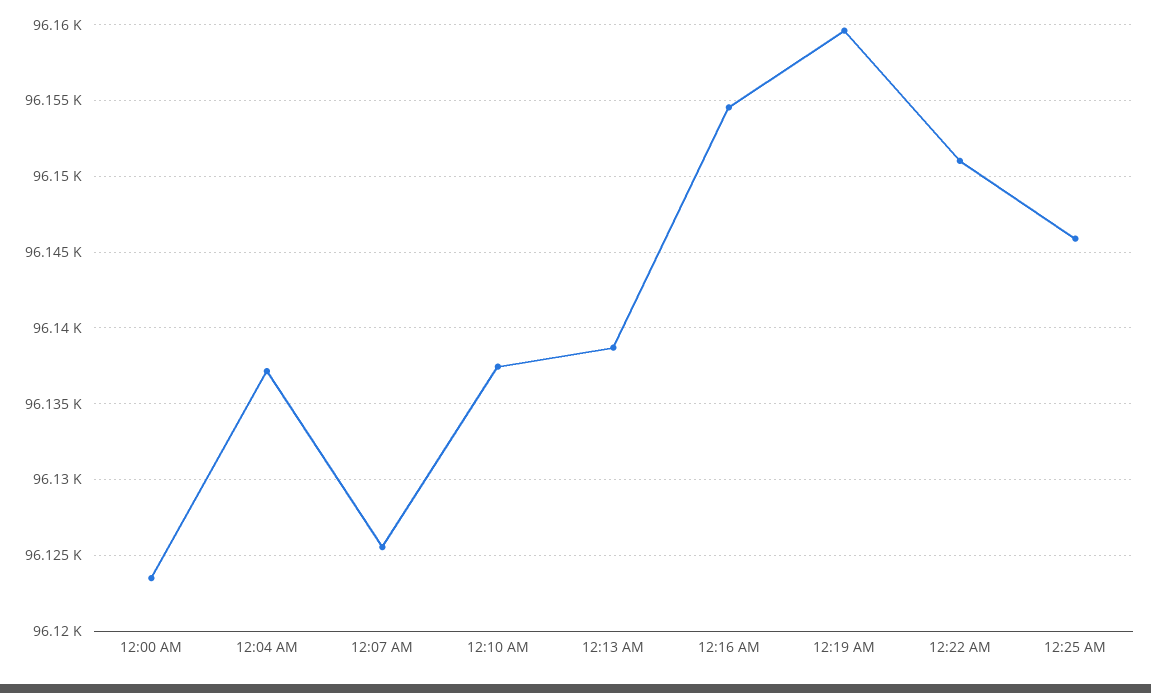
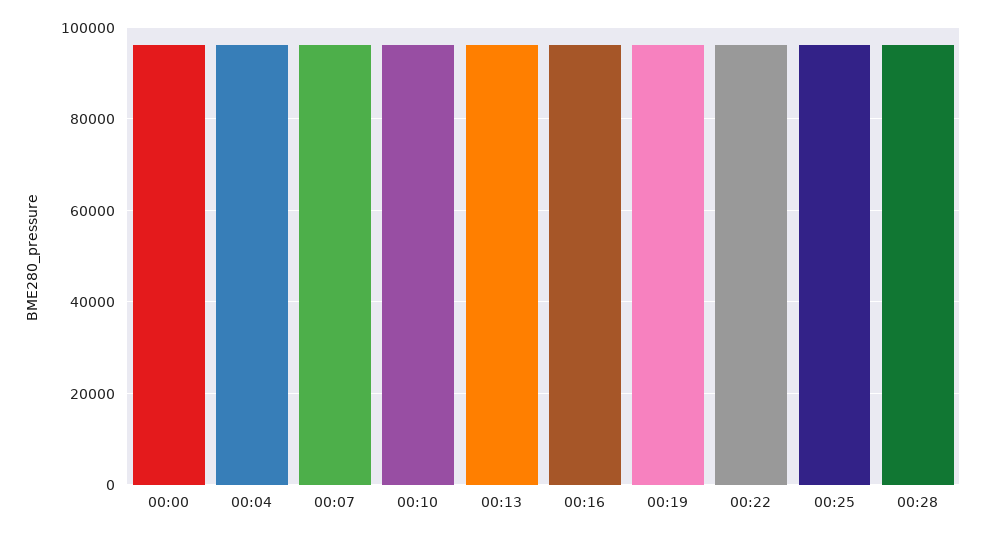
00:28: none -> 96000

